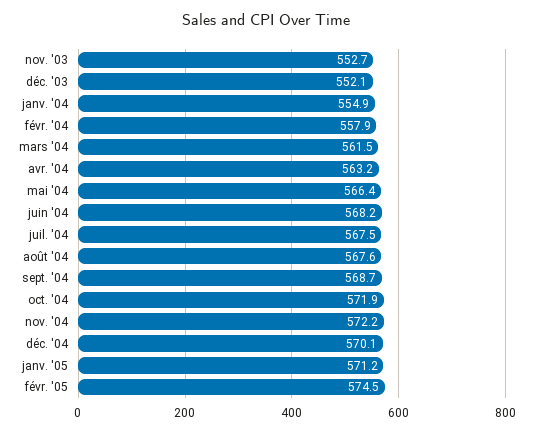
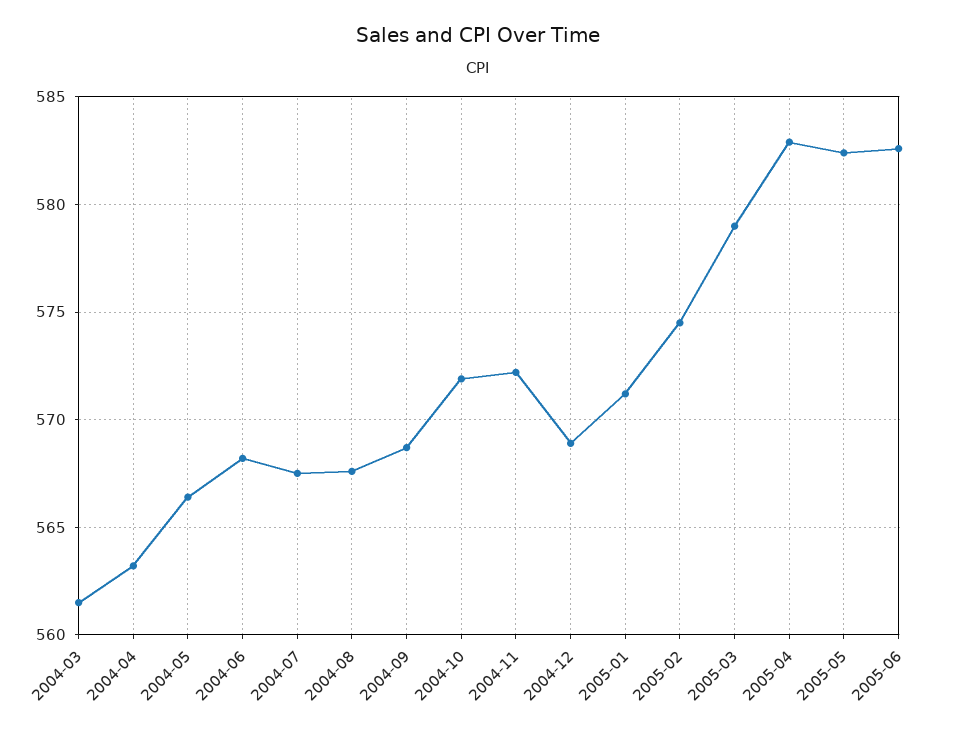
nov. '03: 552.7 -> none
déc. '03: 552.1 -> none
janv. '04: 554.9 -> none
févr. '04: 557.9 -> none
déc. '04: 570.1 -> 569
2005-03: none -> 579
2005-04: none -> 583
2005-05: none -> 582.5
2005-06: none -> 582.5

